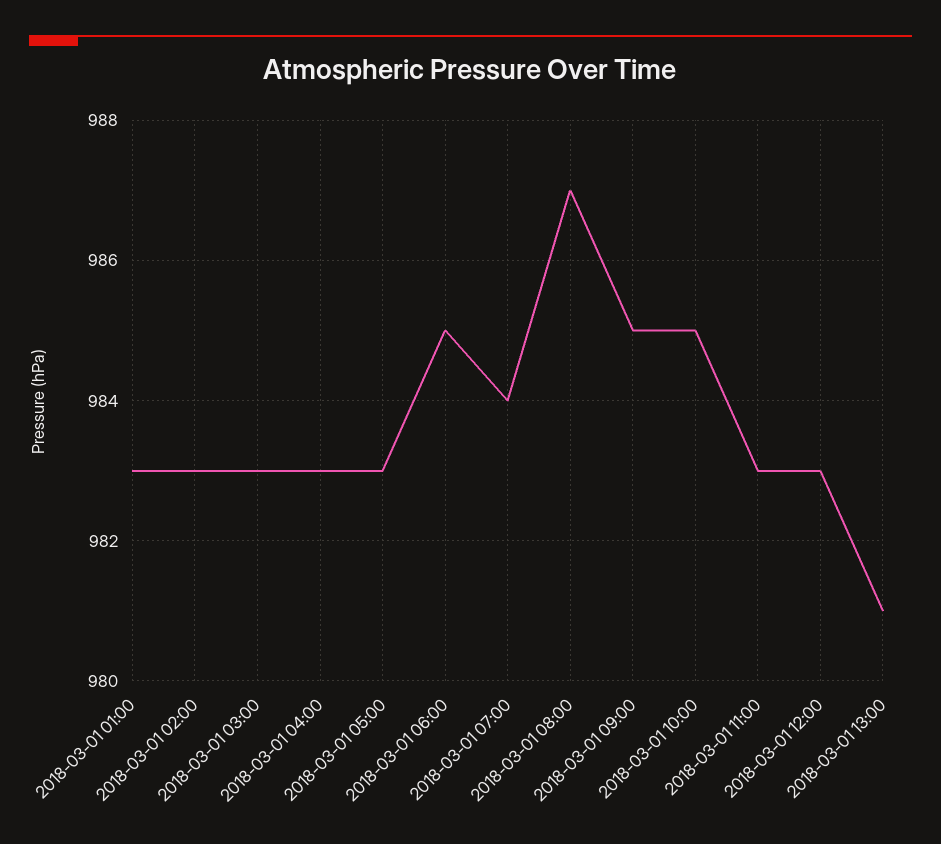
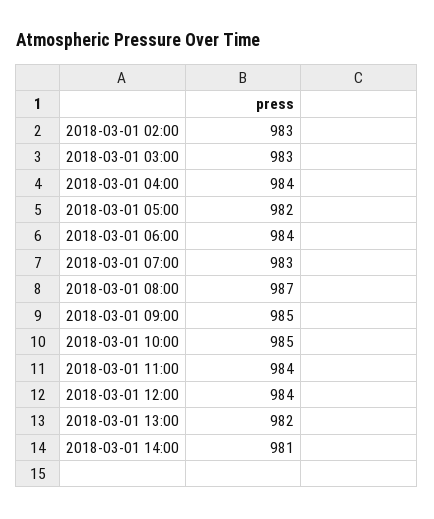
2018-03-01 01:00: 983 -> none
2018-03-01 04:00: 983 -> 984
2018-03-01 05:00: 983 -> 982
2018-03-01 06:00: 985 -> 984
2018-03-01 07:00: 984 -> 983
2018-03-01 11:00: 983 -> 984
2018-03-01 12:00: 983 -> 984
2018-03-01 13:00: 981 -> 982
2018-03-01 14:00: none -> 981

